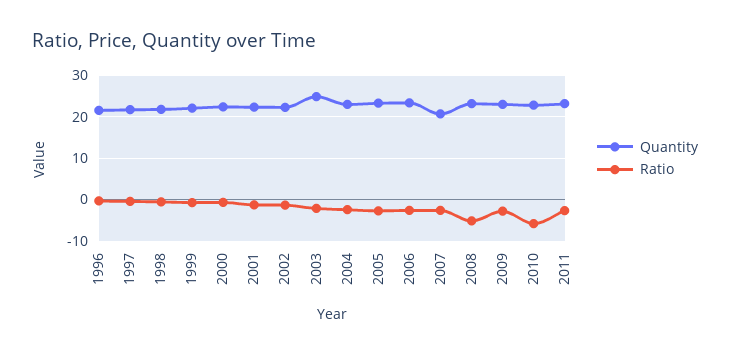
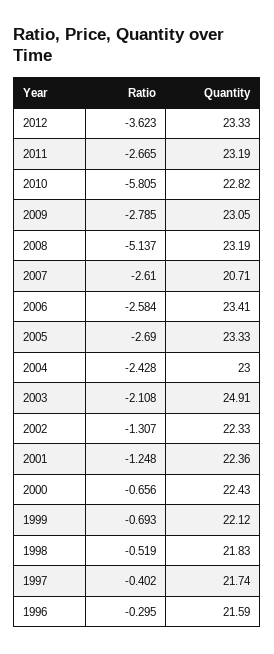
Ratio, 2012: none -> -3.623
Quantity, 2012: none -> 23.33

